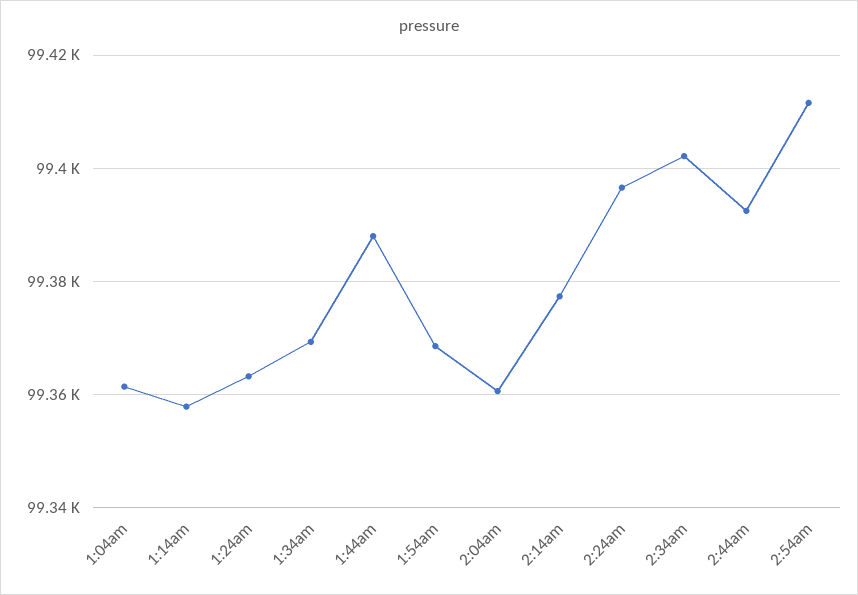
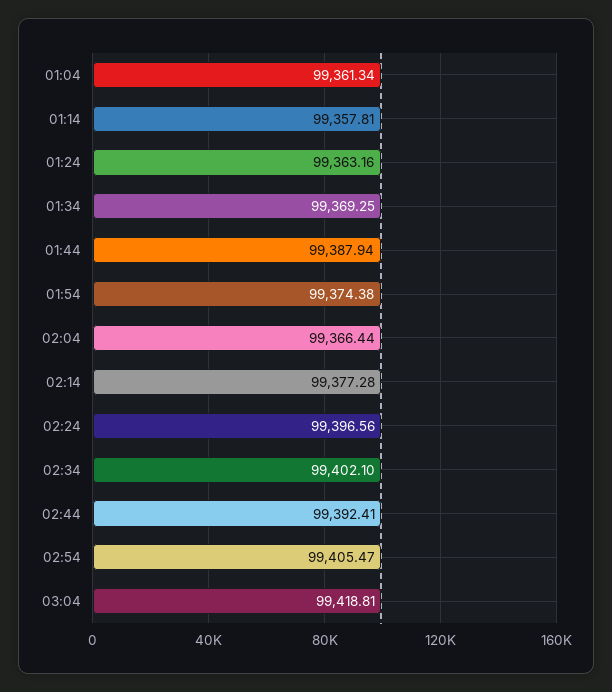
1:54am: 99368 -> 99374.38
2:04am: 99360 -> 99366.44
2:54am: 99412 -> 99405.47
03:04: none -> 99418.81

